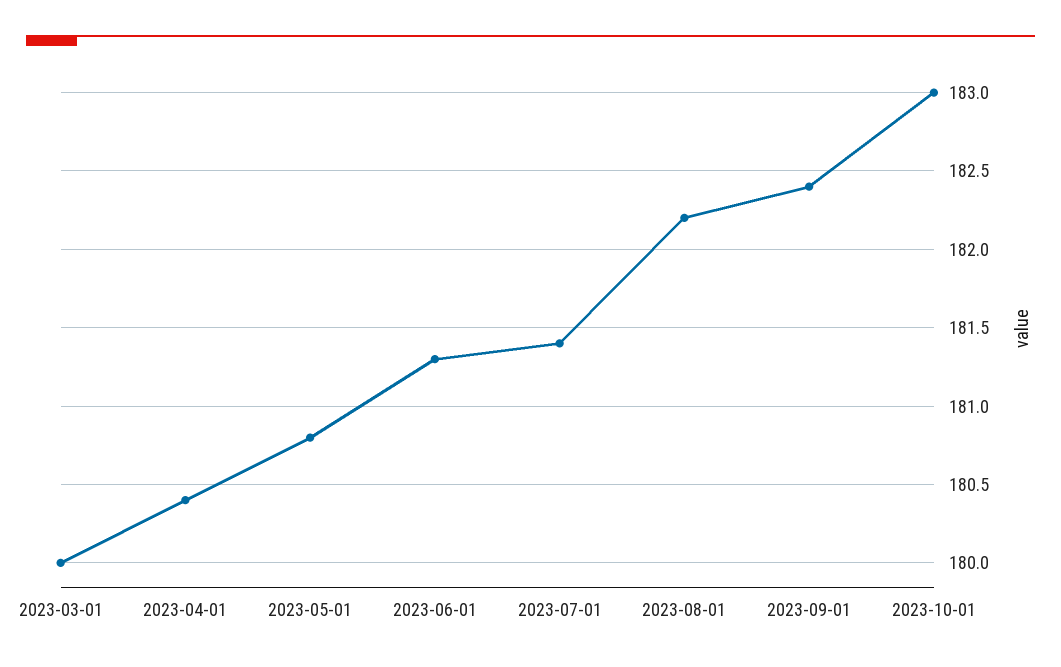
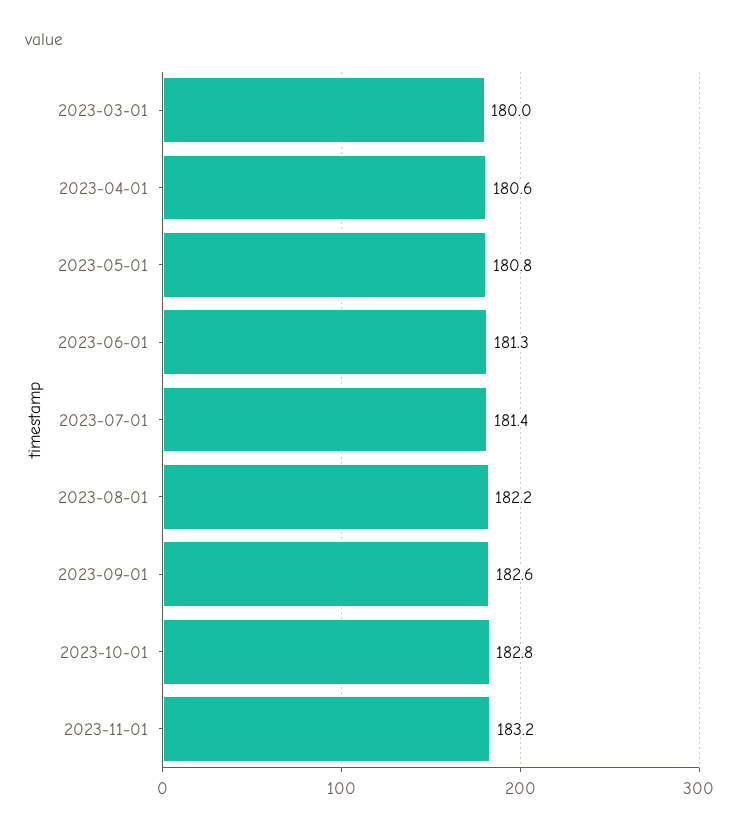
2023-04-01: 180.4 -> 180.6
2023-09-01: 182.4 -> 182.6
2023-10-01: 183 -> 182.8
2023-11-01: none -> 183.2

